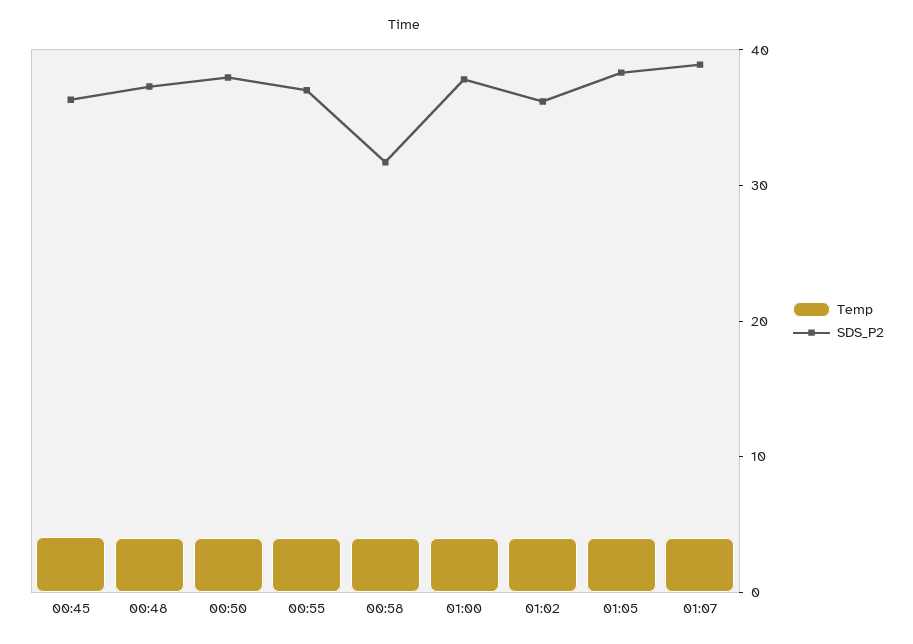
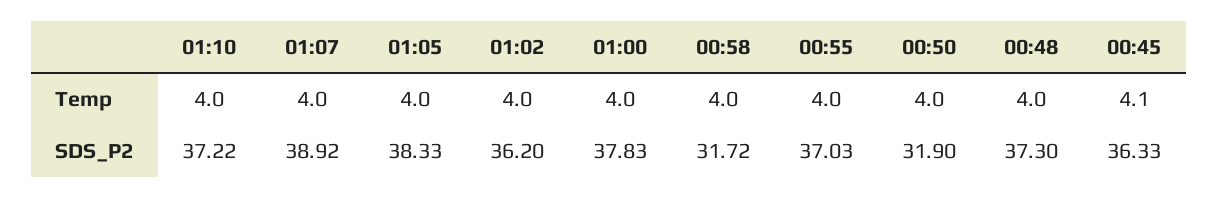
SDS_P2, 00:50: 38 -> 31.9
Temp, 01:10: none -> 4
SDS_P2, 01:10: none -> 37.22

